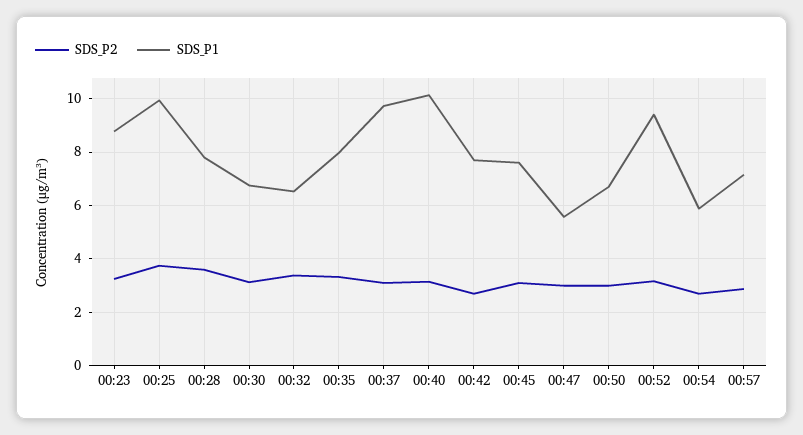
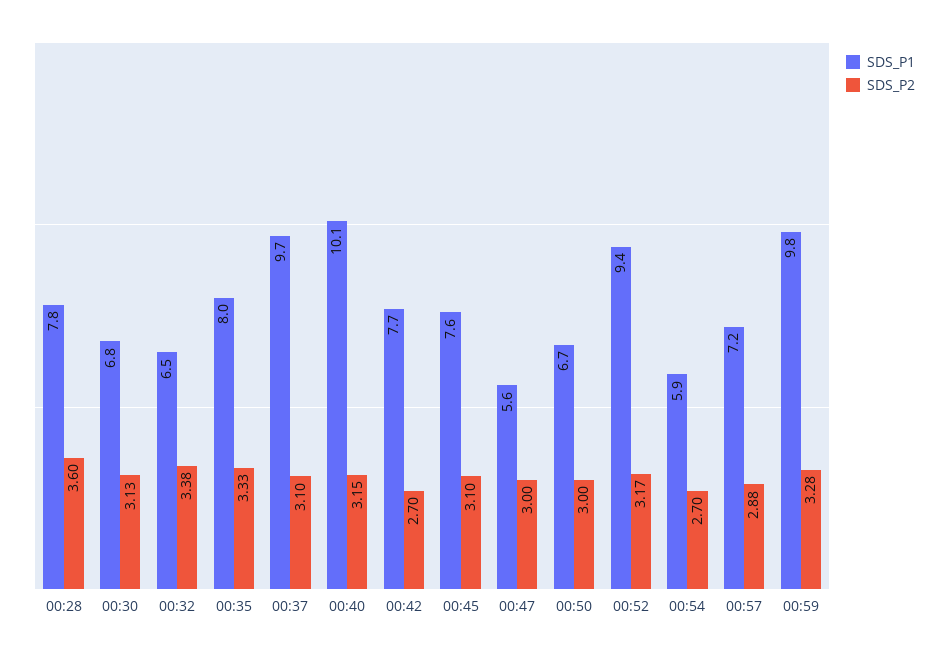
SDS_P2, 00:23: 3.25 -> none
SDS_P1, 00:23: 8.75 -> none
SDS_P2, 00:25: 3.75 -> none
SDS_P1, 00:25: 10 -> none
SDS_P1, 00:59: none -> 9.8
SDS_P2, 00:59: none -> 3.28

